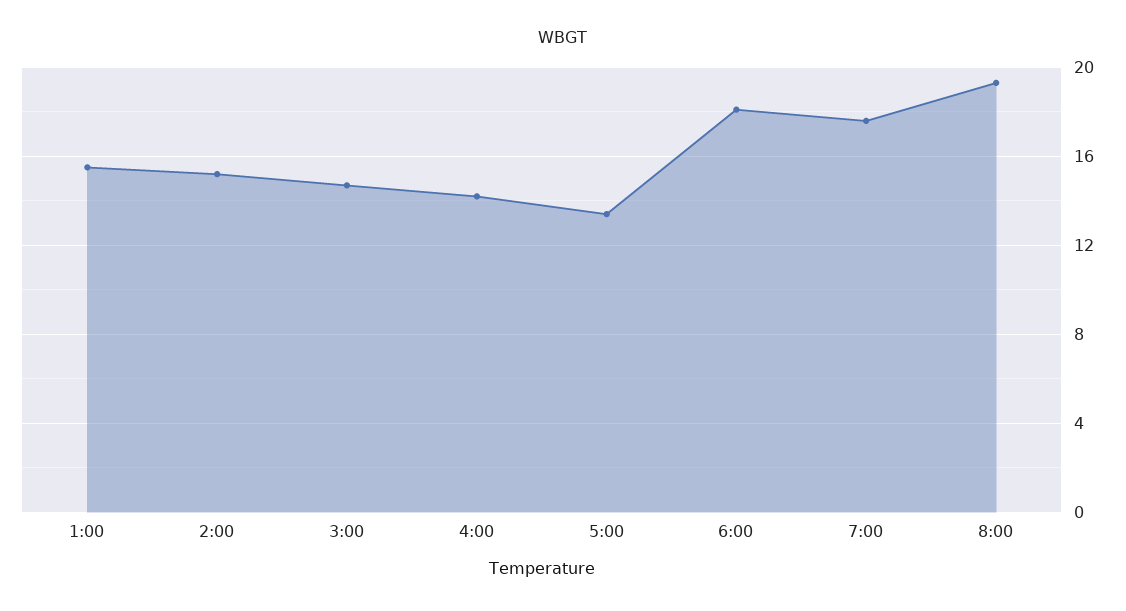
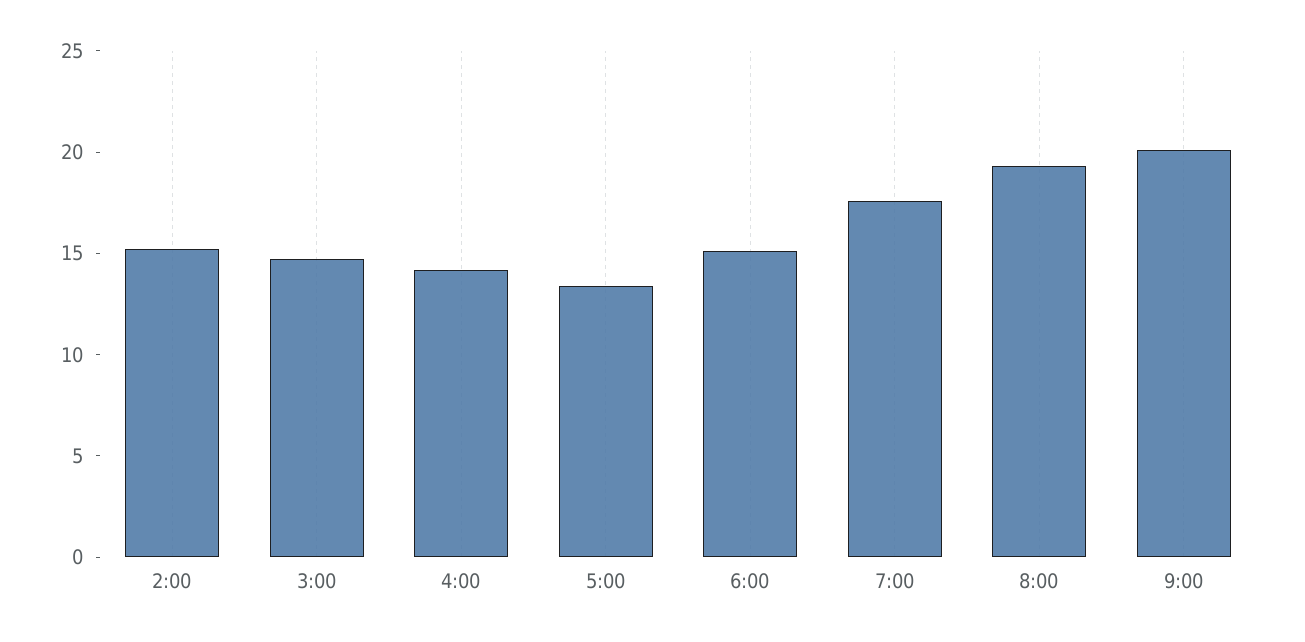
1:00: 15.5 -> none
6:00: 18 -> 15
9:00: none -> 20

